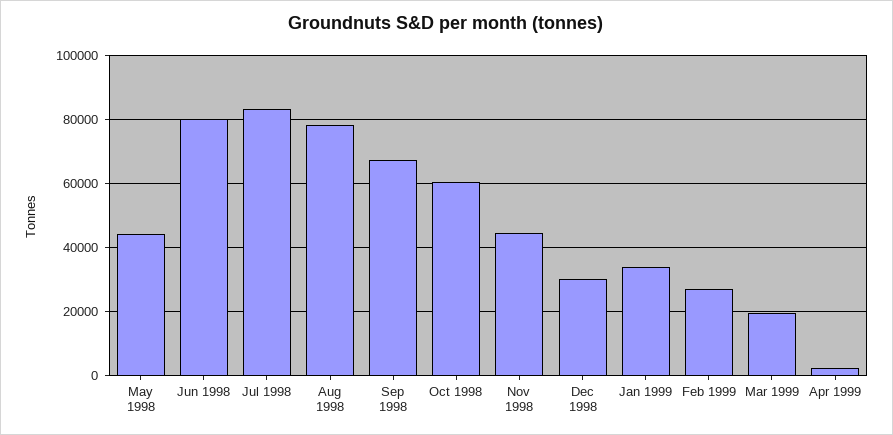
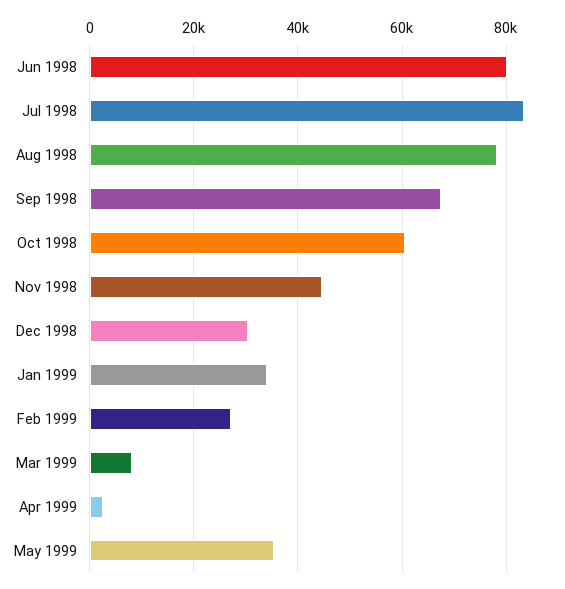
May 1998: 44000 -> none
Mar 1999: 20000 -> 8000
May 1999: none -> 36000

